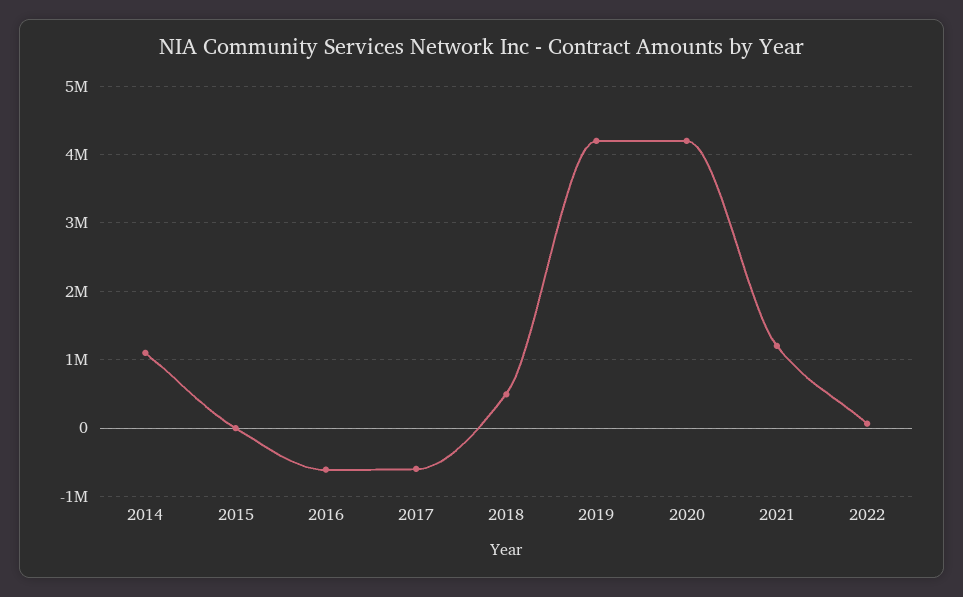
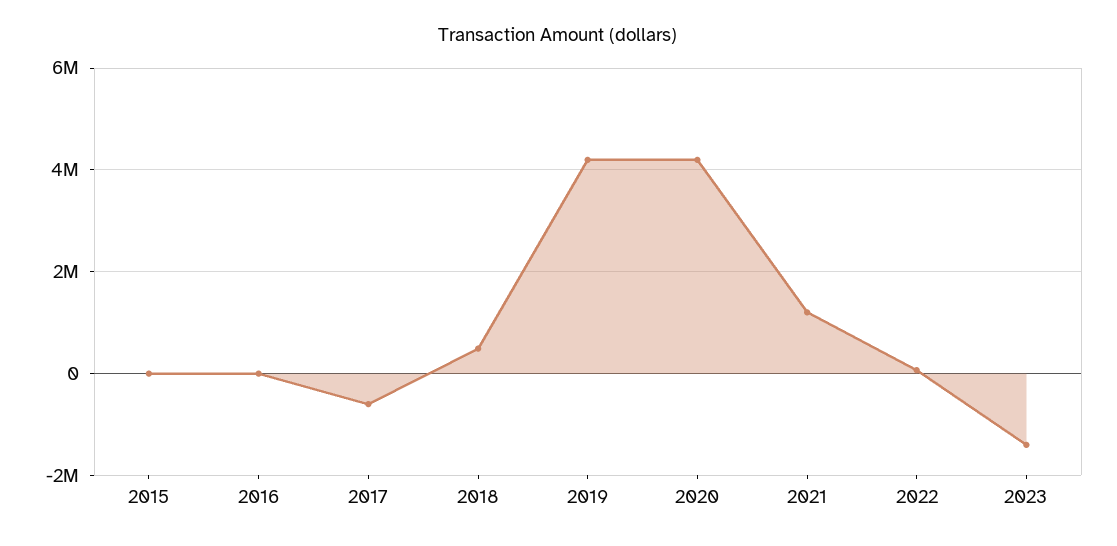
2014: 1100000 -> none
2016: -600000 -> 0
2023: none -> -1400000

